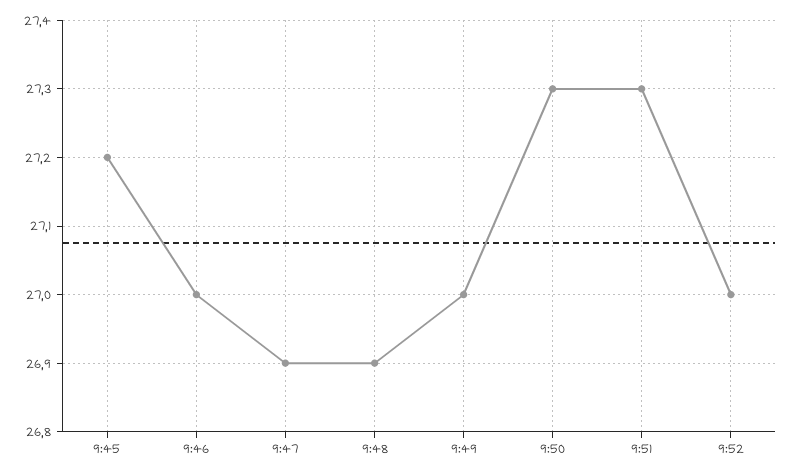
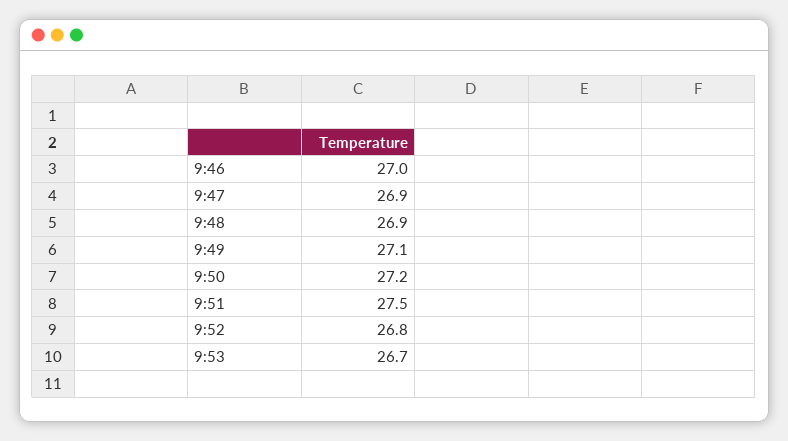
9:45: 27.2 -> none
9:49: 27 -> 27.1
9:50: 27.3 -> 27.2
9:51: 27.3 -> 27.5
9:52: 27 -> 26.8
9:53: none -> 26.7

